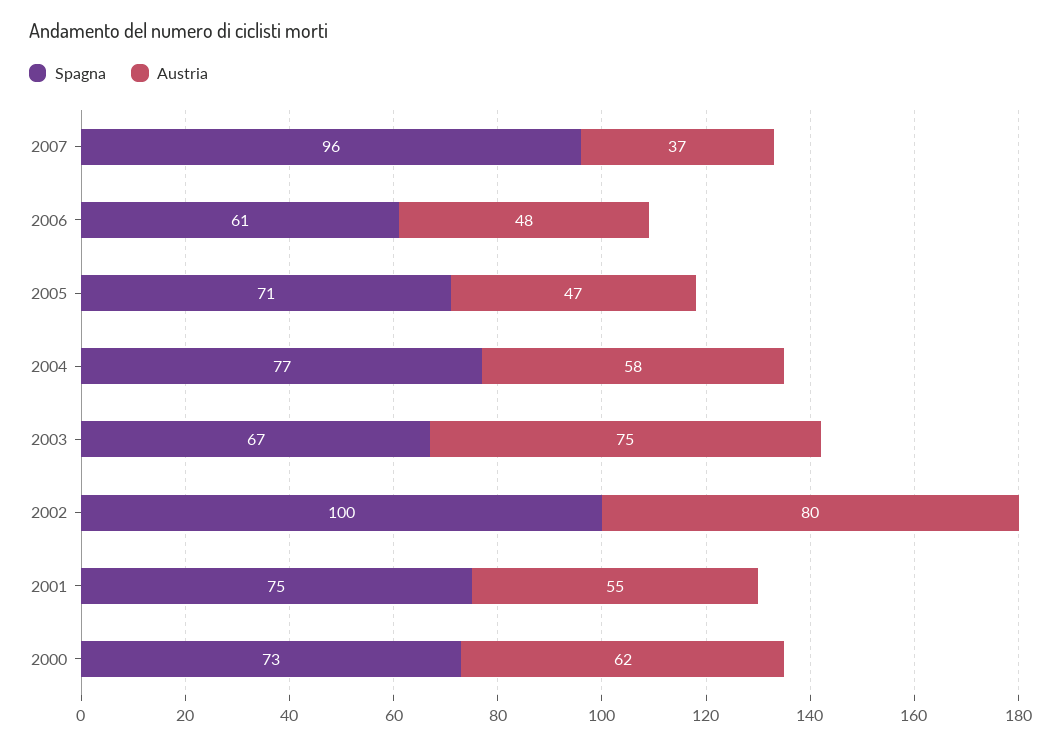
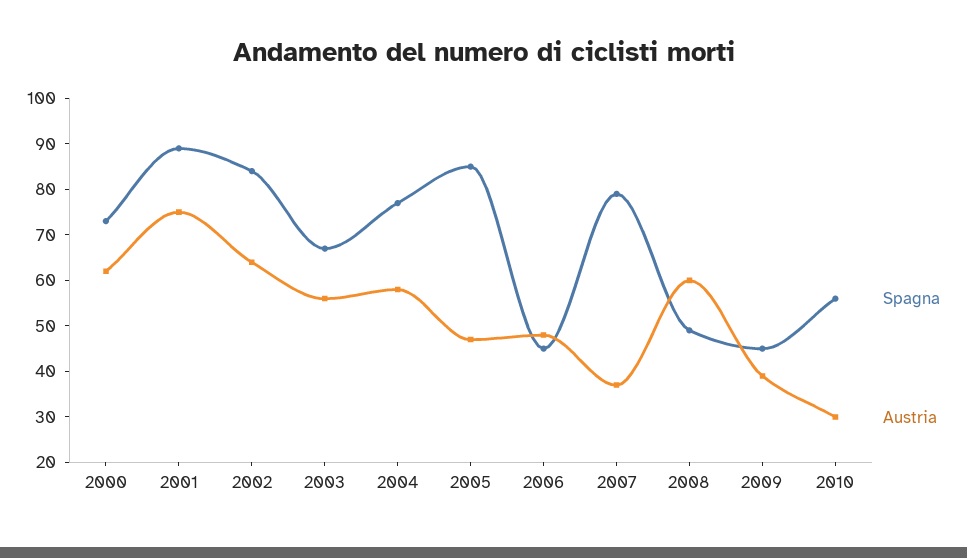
Spagna, 2007: 96 -> 80
Spagna, 2006: 61 -> 45
Spagna, 2005: 71 -> 85
Austria, 2003: 75 -> 55
Spagna, 2002: 100 -> 85
Austria, 2002: 80 -> 65
Spagna, 2001: 75 -> 90
Austria, 2001: 55 -> 75
Spagna, 2008: none -> 50
Austria, 2008: none -> 60
Spagna, 2009: none -> 45
Austria, 2009: none -> 40
Spagna, 2010: none -> 55
Austria, 2010: none -> 30

